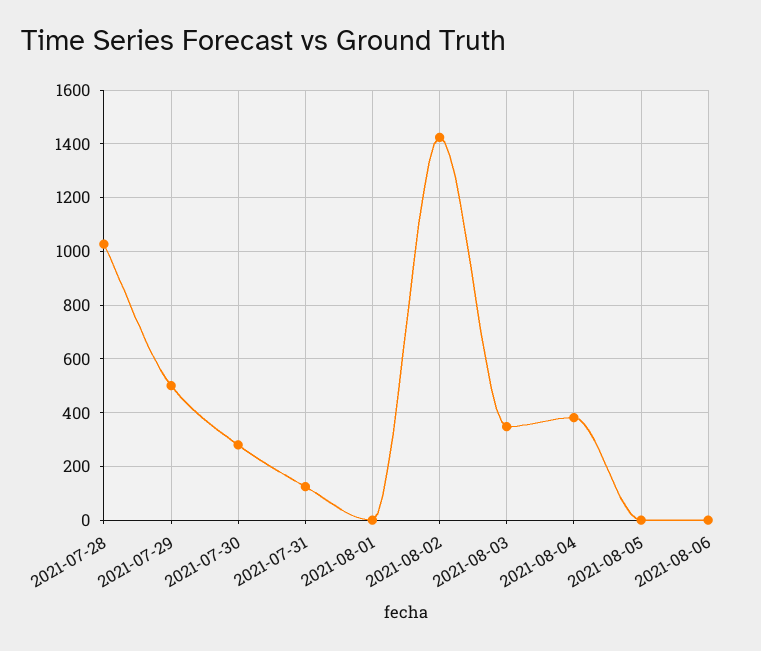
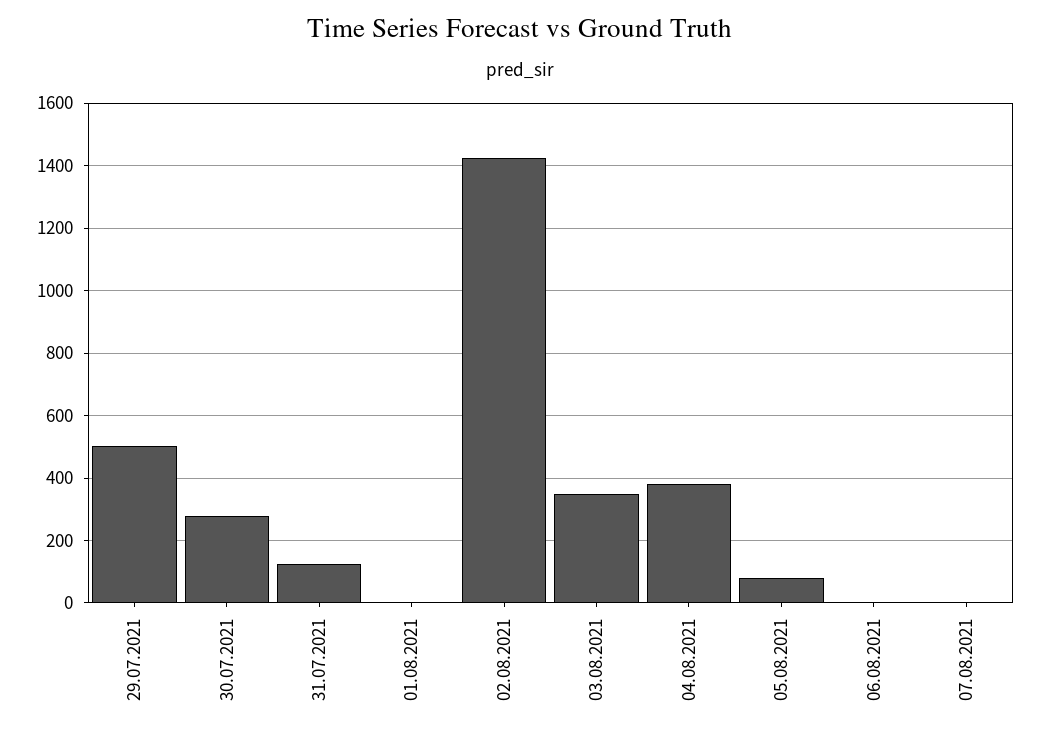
2021-07-28: 1025 -> none
2021-08-05: 0 -> 80
07.08.2021: none -> 0

